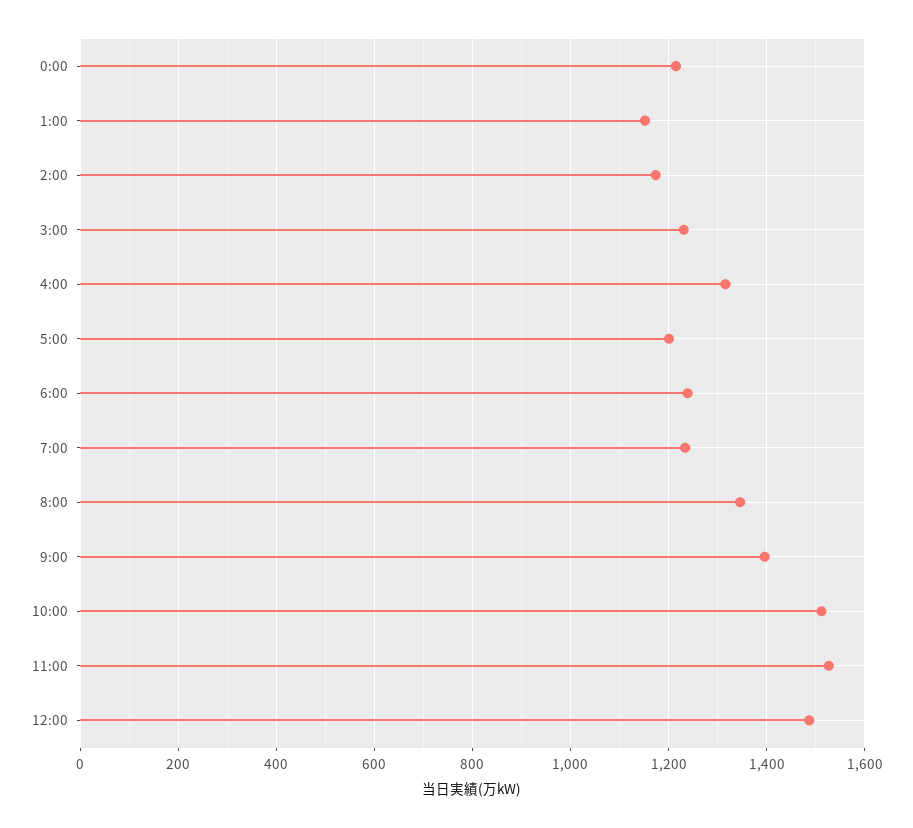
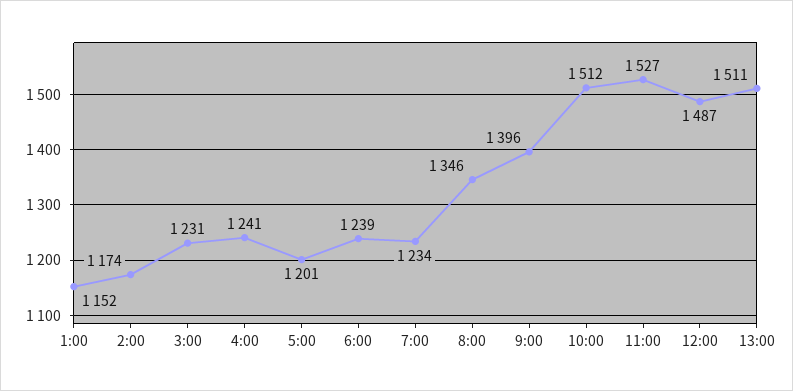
0:00: 1220 -> none
4:00: 1320 -> 1241
13:00: none -> 1511

